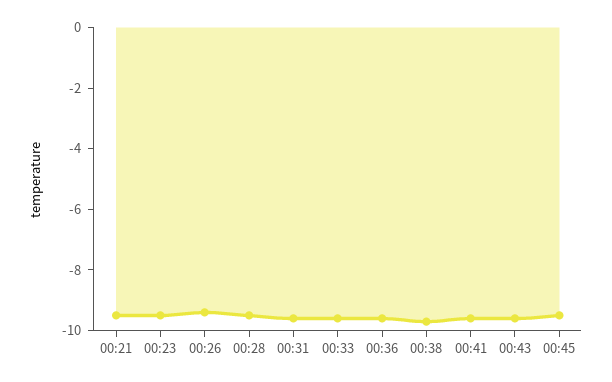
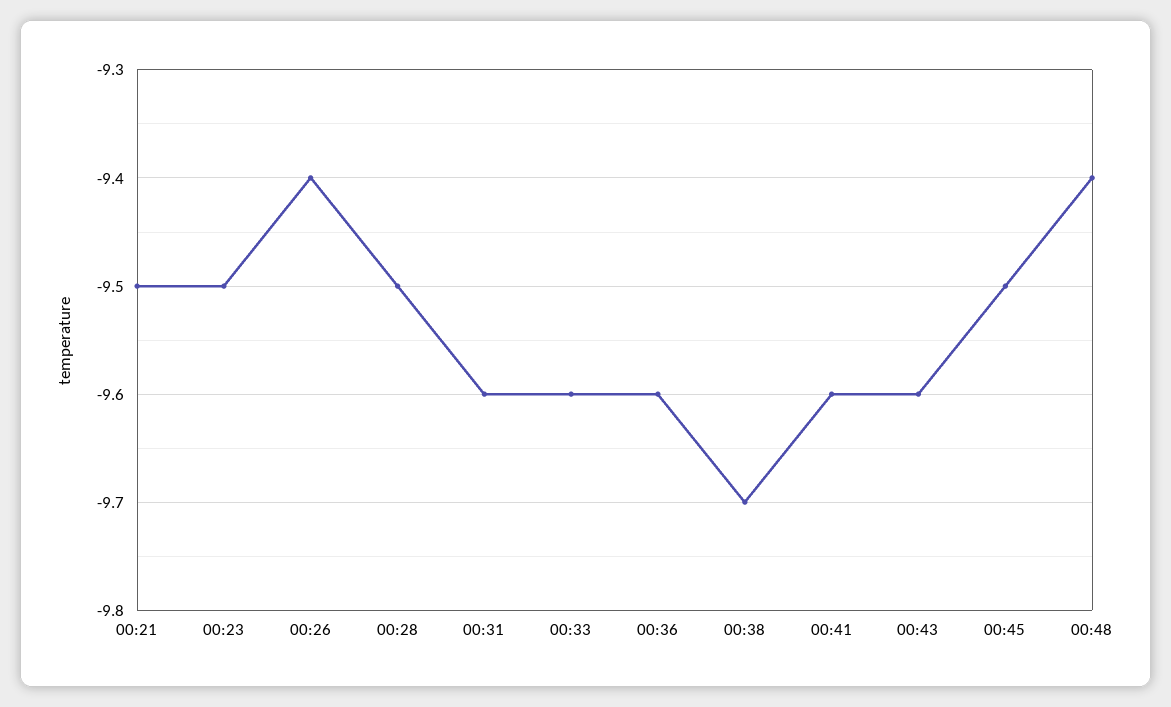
00:48: none -> -9.4

